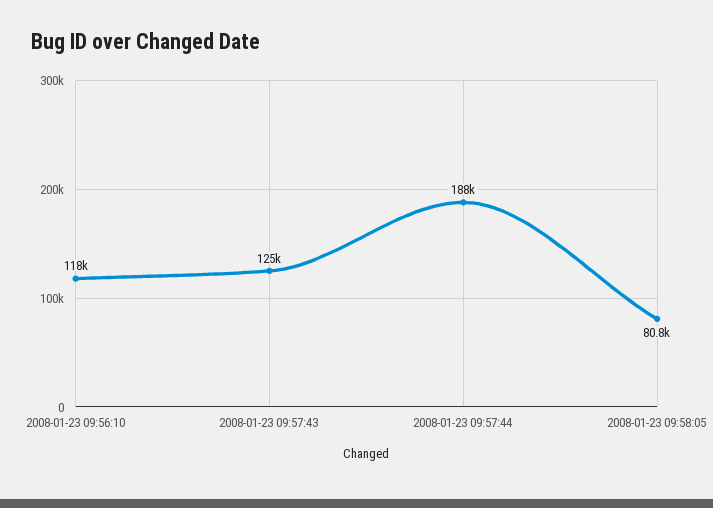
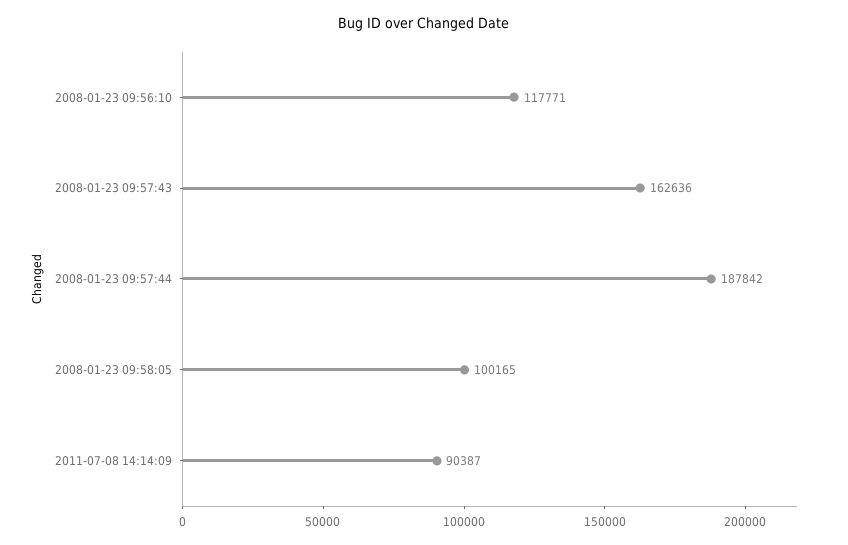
2008-01-23 09:57:43: 125000 -> 162636
2008-01-23 09:58:05: 80800 -> 100165
2011-07-08 14:14:09: none -> 90387

